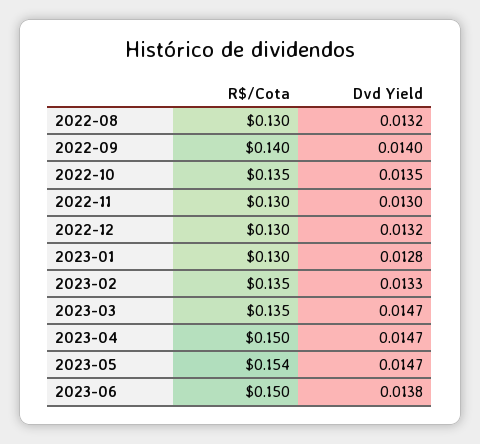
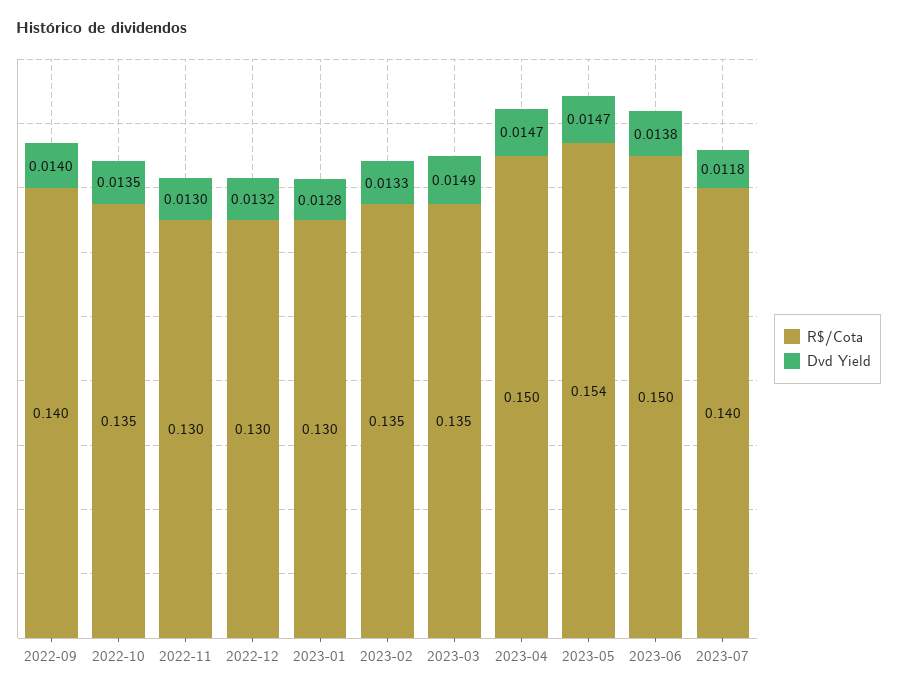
R$/Cota, 2022-08: 0.13 -> none
Dvd Yield, 2022-08: 0.0132 -> none
Dvd Yield, 2023-03: 0.0147 -> 0.0149
R$/Cota, 2023-07: none -> 0.14
Dvd Yield, 2023-07: none -> 0.0118

